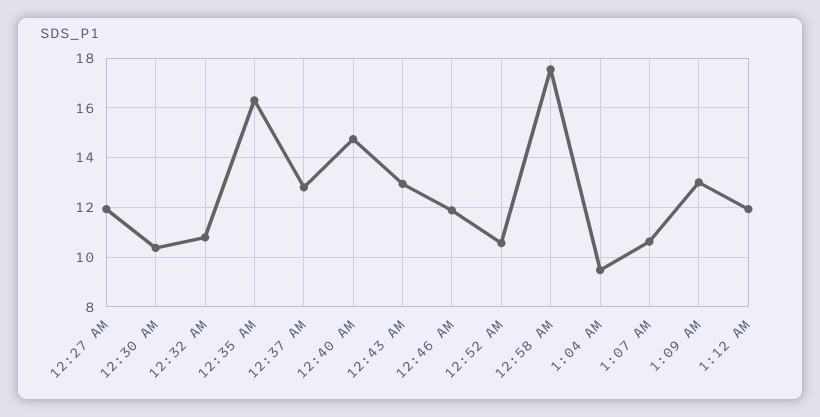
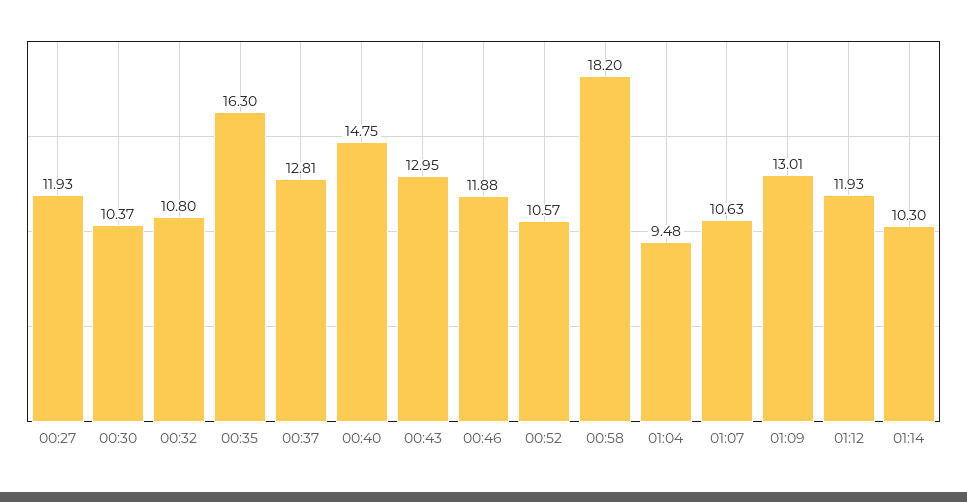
12:58 AM: 17.5 -> 18.2
01:14: none -> 10.3

